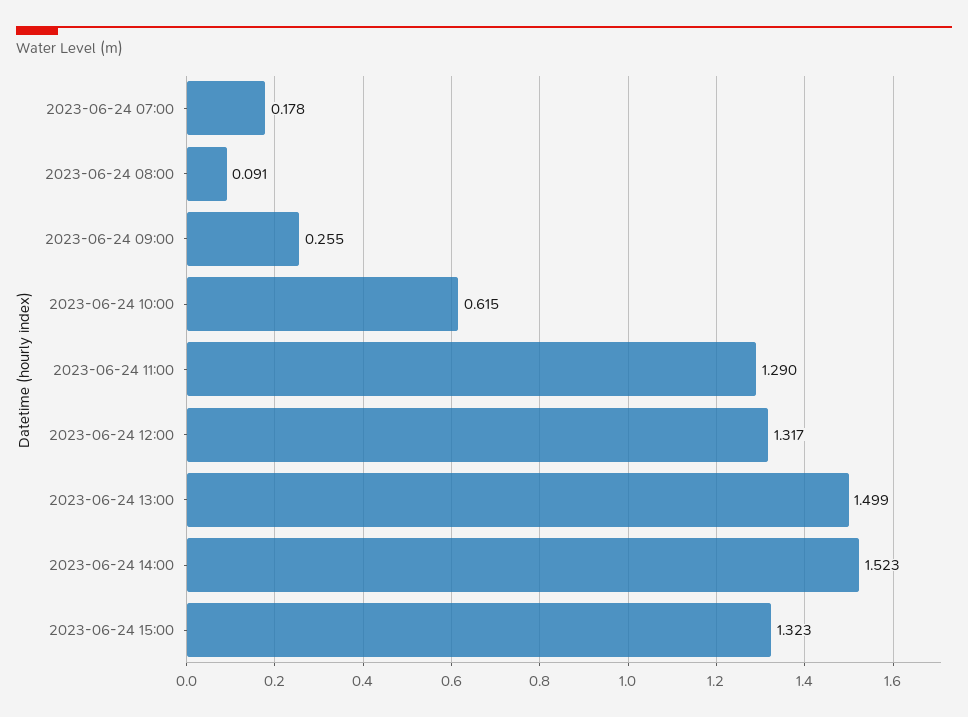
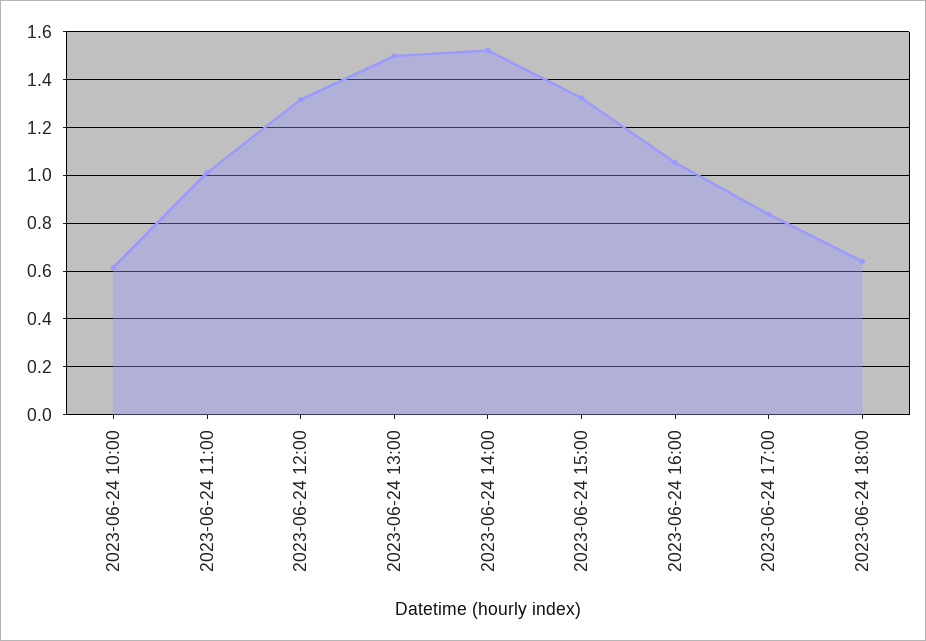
2023-06-24 07:00: 0.178 -> none
2023-06-24 08:00: 0.091 -> none
2023-06-24 09:00: 0.255 -> none
2023-06-24 11:00: 1.29 -> 1
2023-06-24 16:00: none -> 1.05
2023-06-24 17:00: none -> 0.85
2023-06-24 18:00: none -> 0.65

